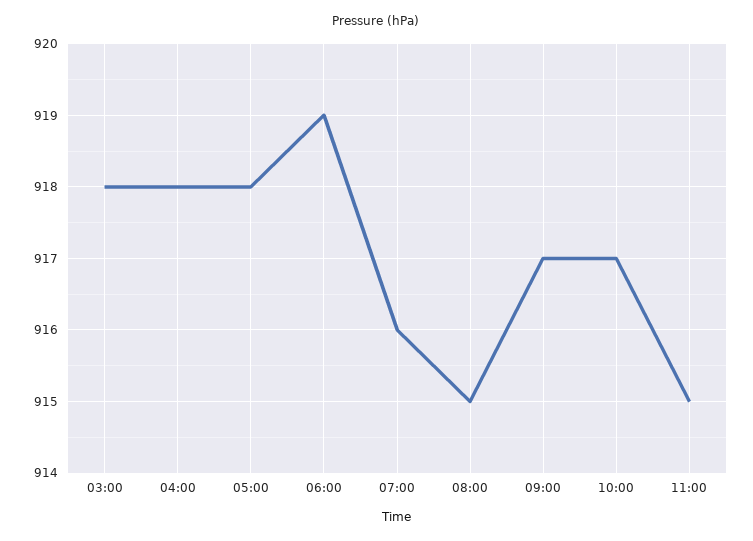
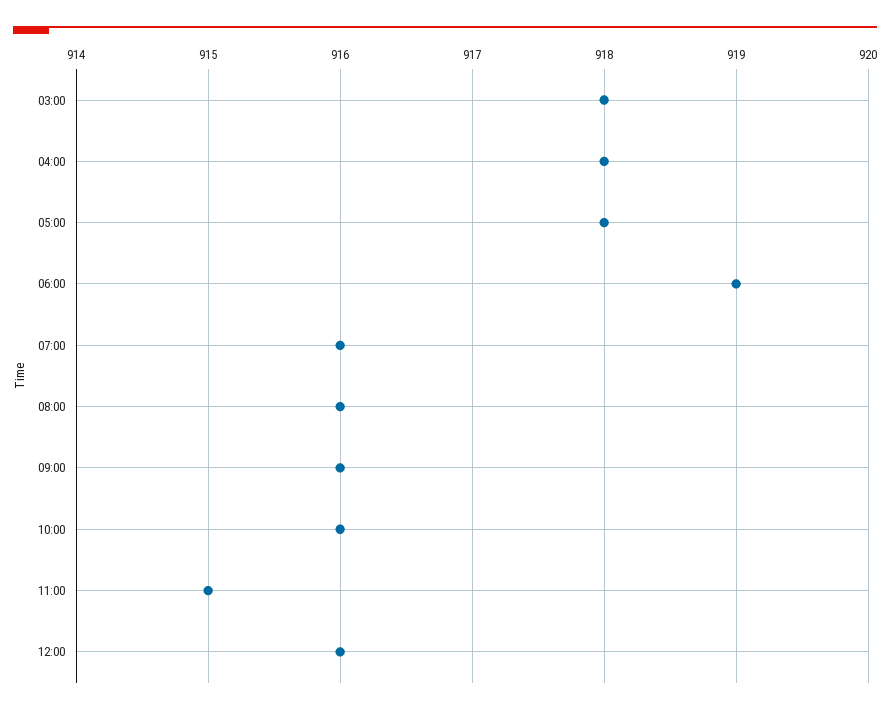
08:00: 915 -> 916
09:00: 917 -> 916
10:00: 917 -> 916
12:00: none -> 916

